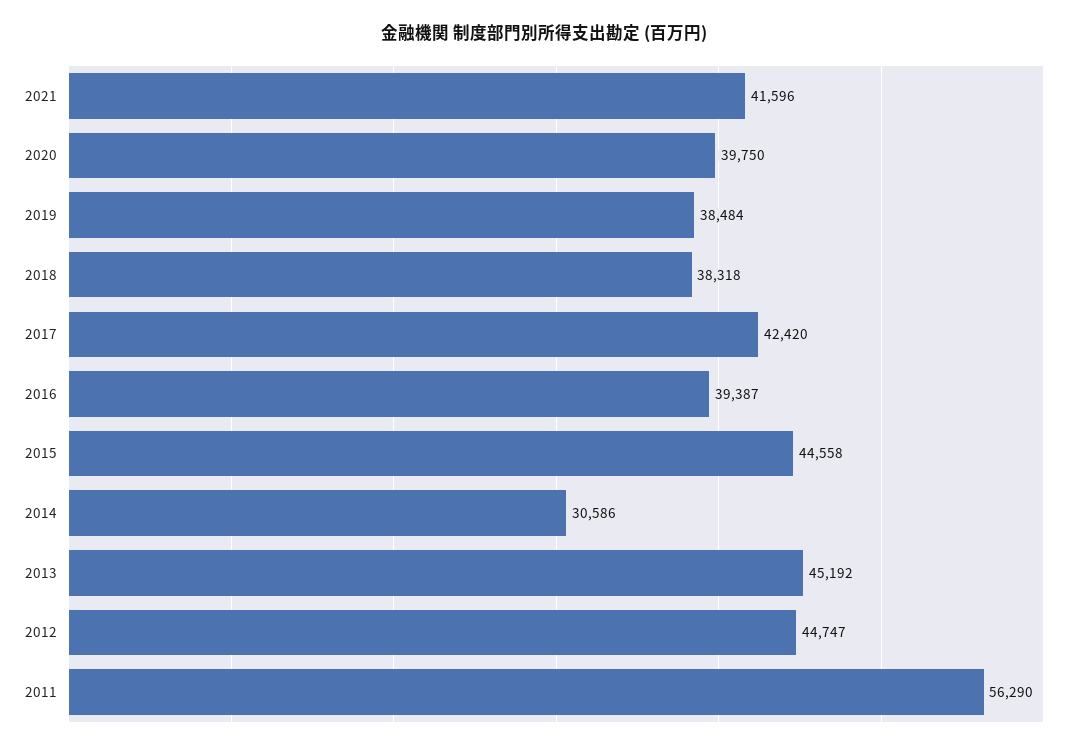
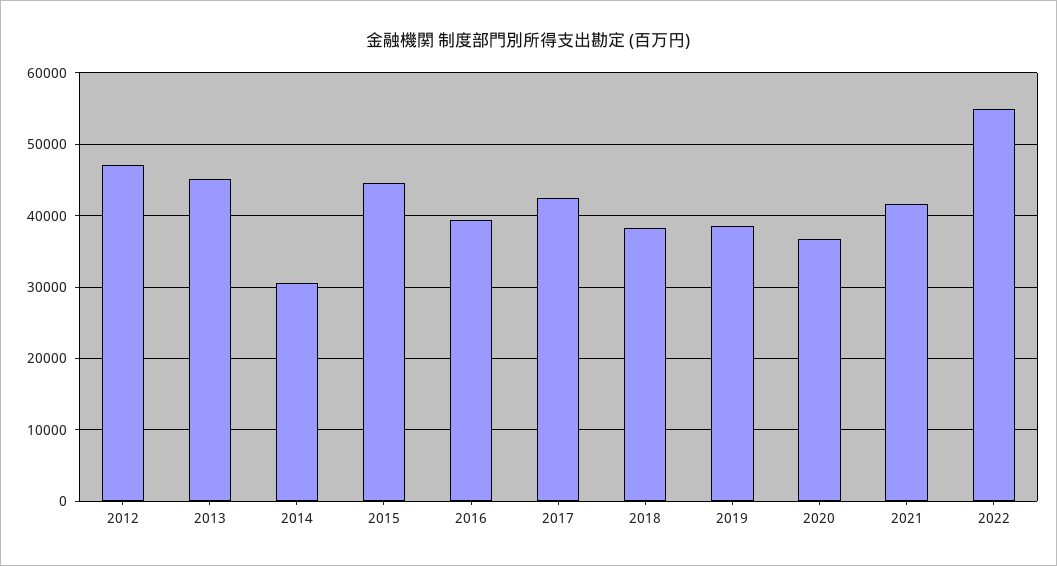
2020: 39750 -> 37000
2012: 44747 -> 47000
2011: 56290 -> none
2022: none -> 55000

